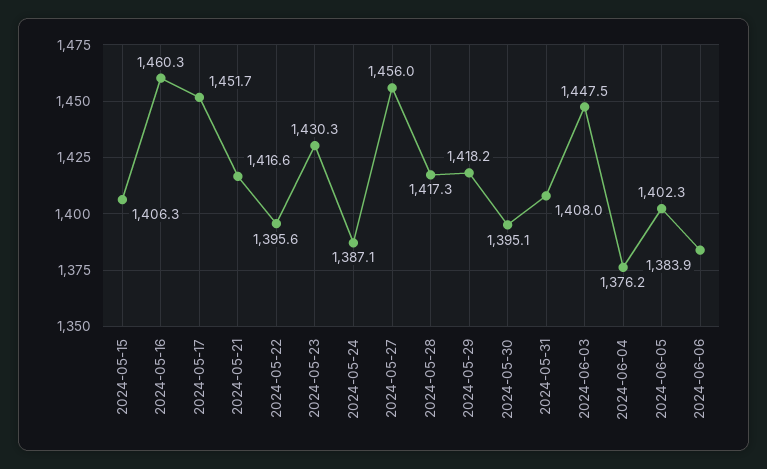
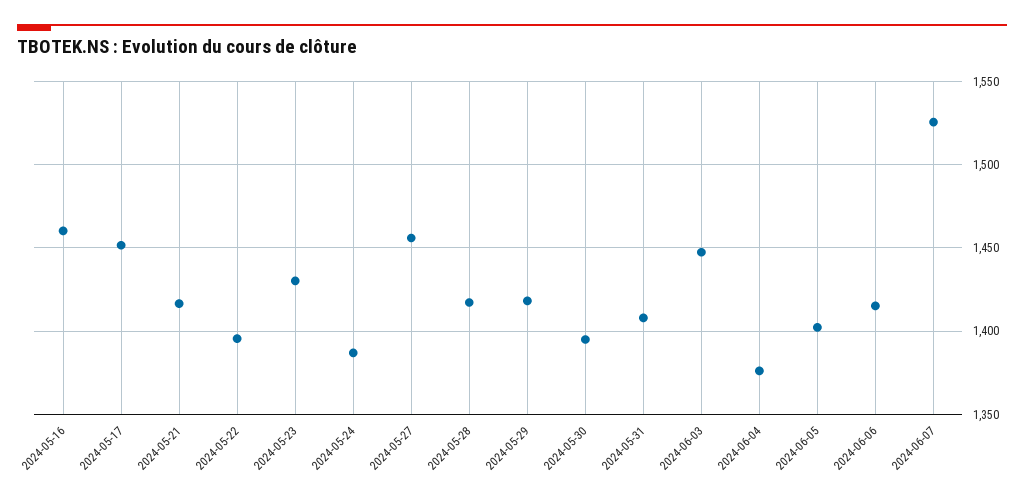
2024-05-15: 1406.3 -> none
2024-06-06: 1383.9 -> 1415
2024-06-07: none -> 1525

